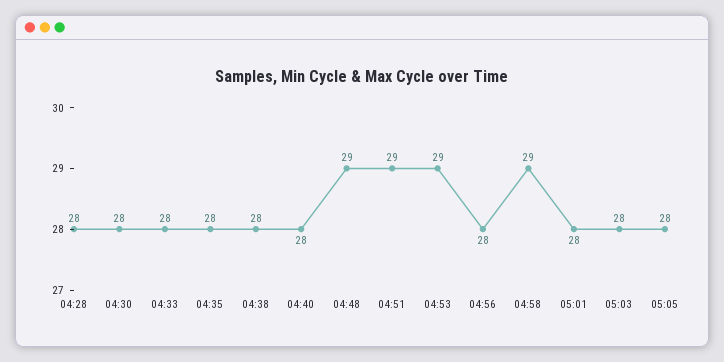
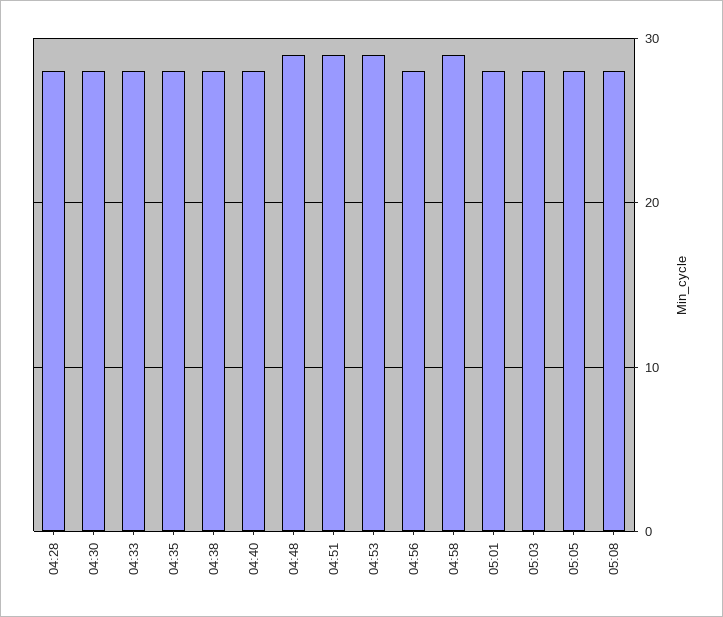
05:08: none -> 28

